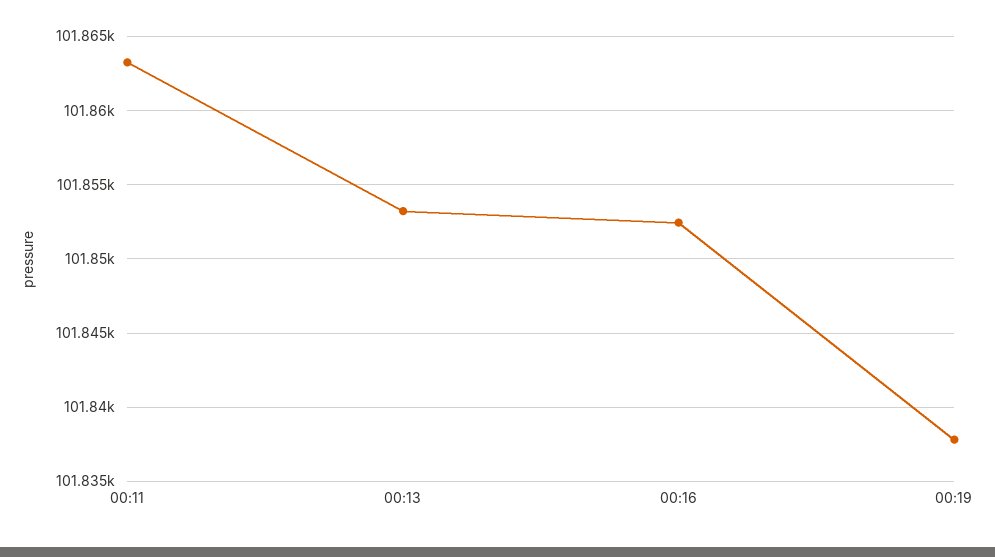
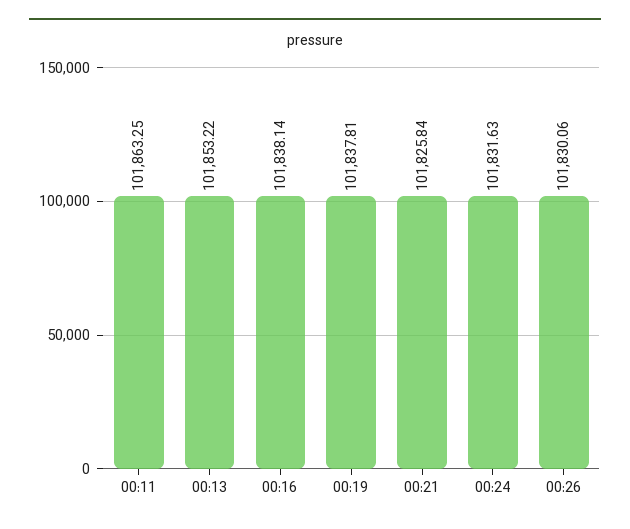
00:16: 101852.5 -> 101838.14
00:21: none -> 101825.84
00:24: none -> 101831.63
00:26: none -> 101830.06

